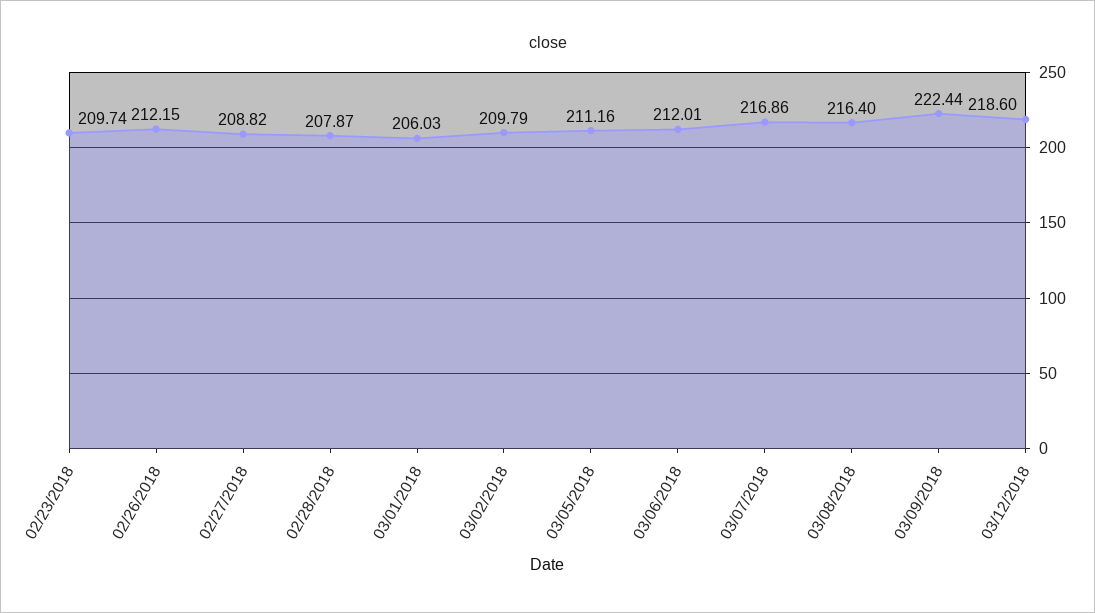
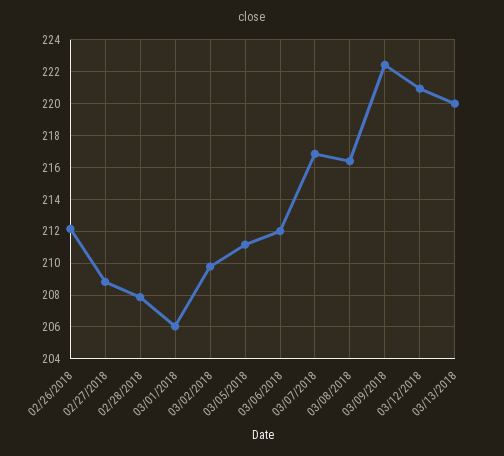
02/23/2018: 209.74 -> none
03/12/2018: 218.6 -> 221
03/13/2018: none -> 220

